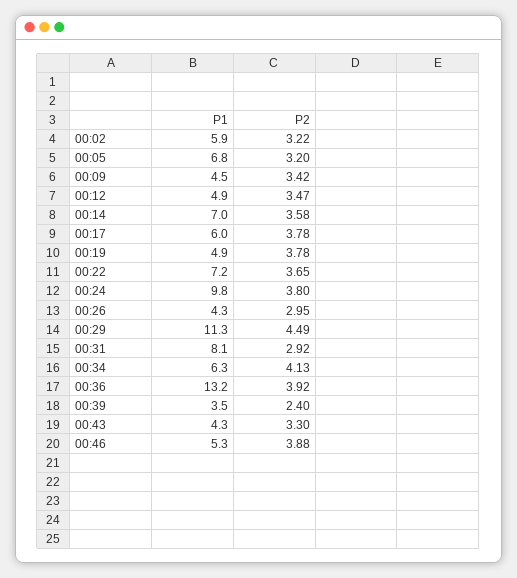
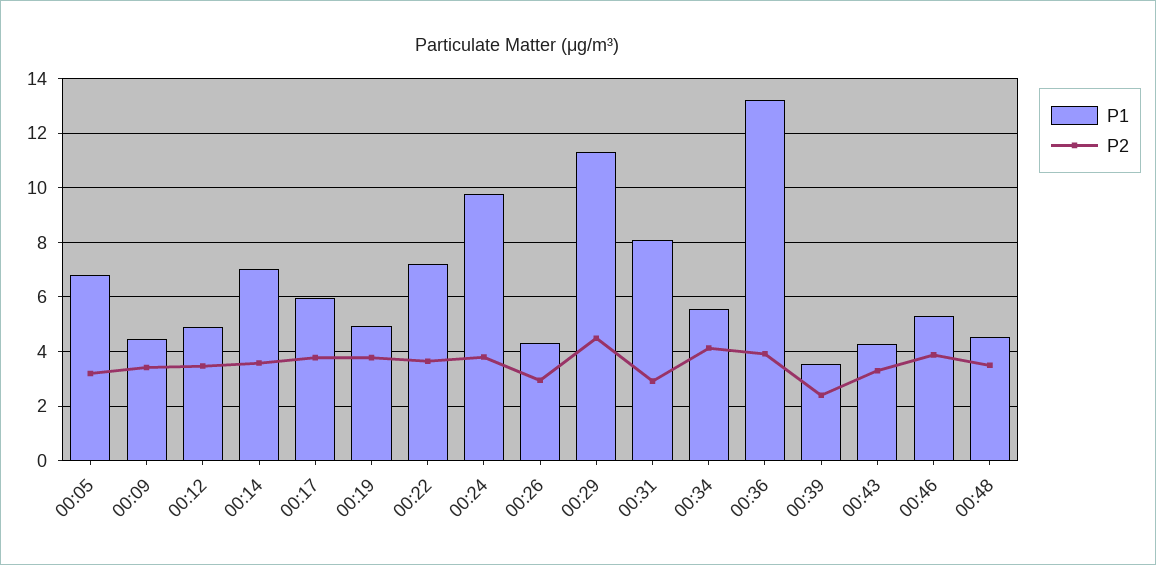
P1, 00:02: 5.9 -> none
P2, 00:02: 3.22 -> none
P1, 00:34: 6.3 -> 5.5
P1, 00:48: none -> 4.5
P2, 00:48: none -> 3.5

